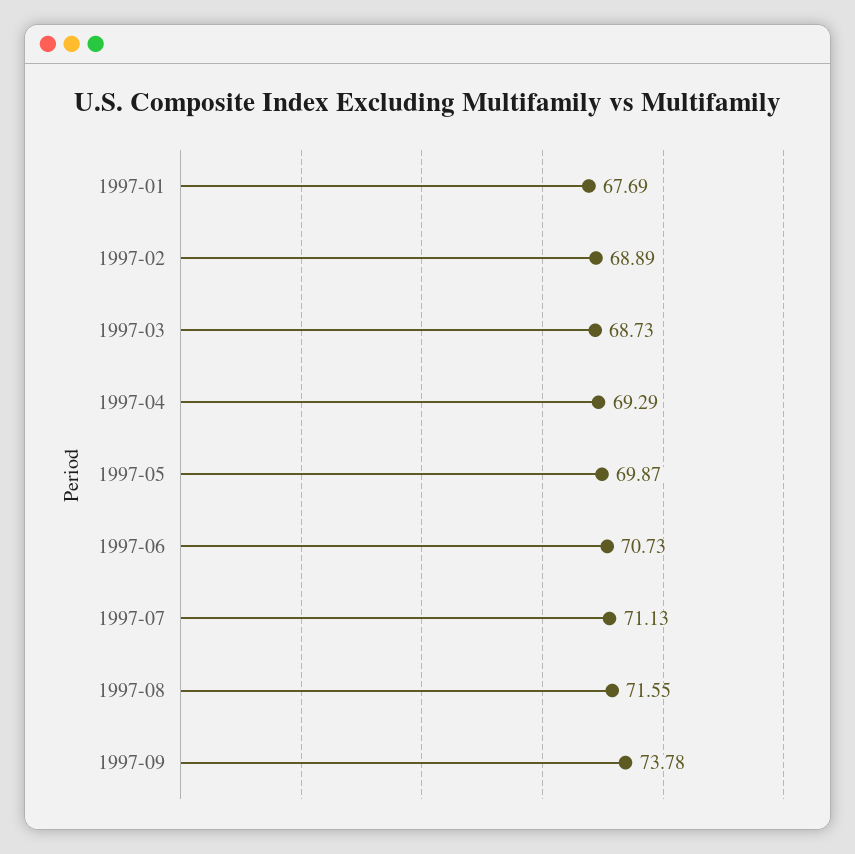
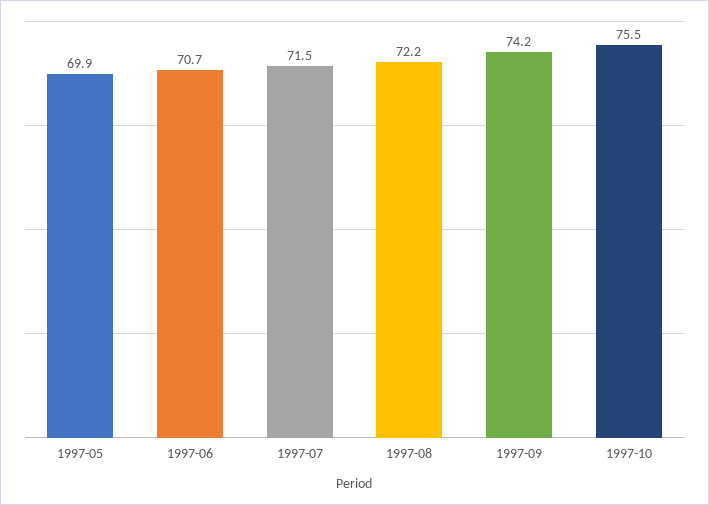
1997-01: 67.69 -> none
1997-02: 68.89 -> none
1997-03: 68.73 -> none
1997-04: 69.29 -> none
1997-07: 71.13 -> 71.5
1997-08: 71.55 -> 72.2
1997-09: 73.78 -> 74.2
1997-10: none -> 75.5

